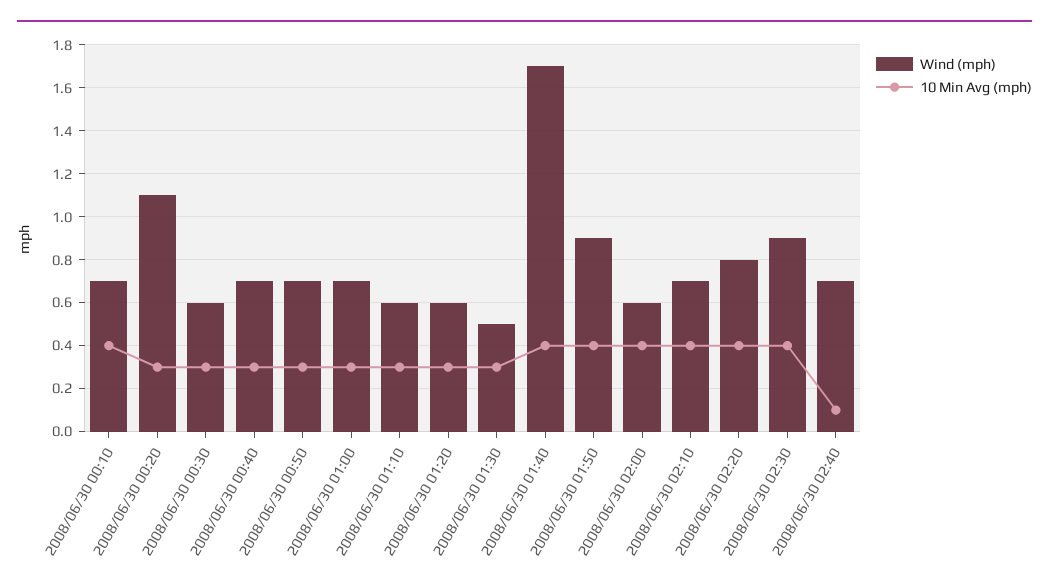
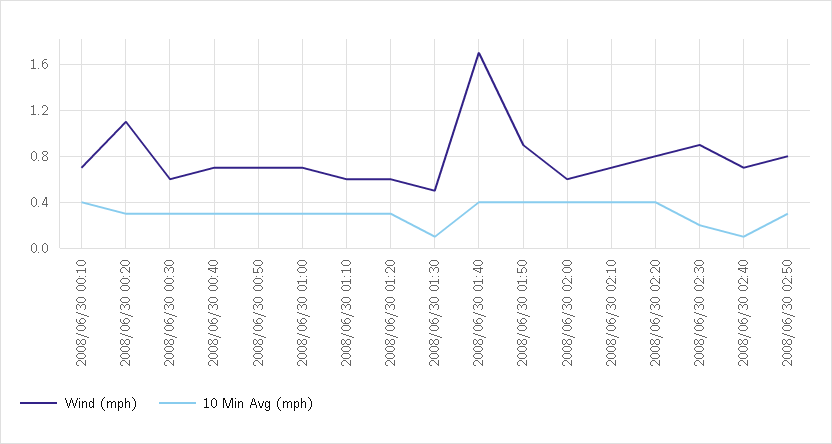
10 Min Avg (mph), 2008/06/30 01:30: 0.3 -> 0.1
10 Min Avg (mph), 2008/06/30 02:30: 0.4 -> 0.2
Wind (mph), 2008/06/30 02:50: none -> 0.8
10 Min Avg (mph), 2008/06/30 02:50: none -> 0.3

